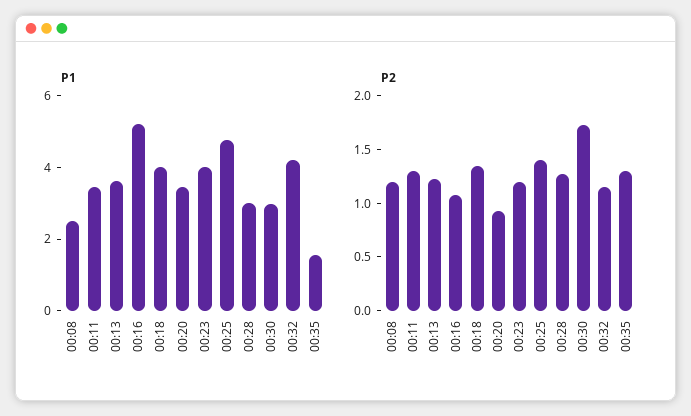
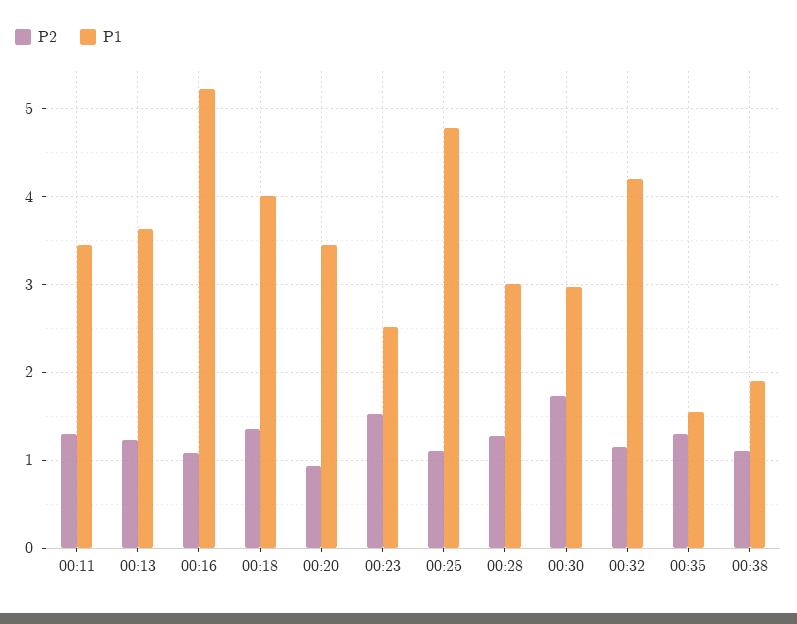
P1, 00:08: 2.5 -> none
P1, 00:23: 4 -> 2.5
P2, 00:08: 1.2 -> none
P2, 00:23: 1.2 -> 1.5
P2, 00:25: 1.4 -> 1.1
P2, 00:38: none -> 1.1
P1, 00:38: none -> 1.9

